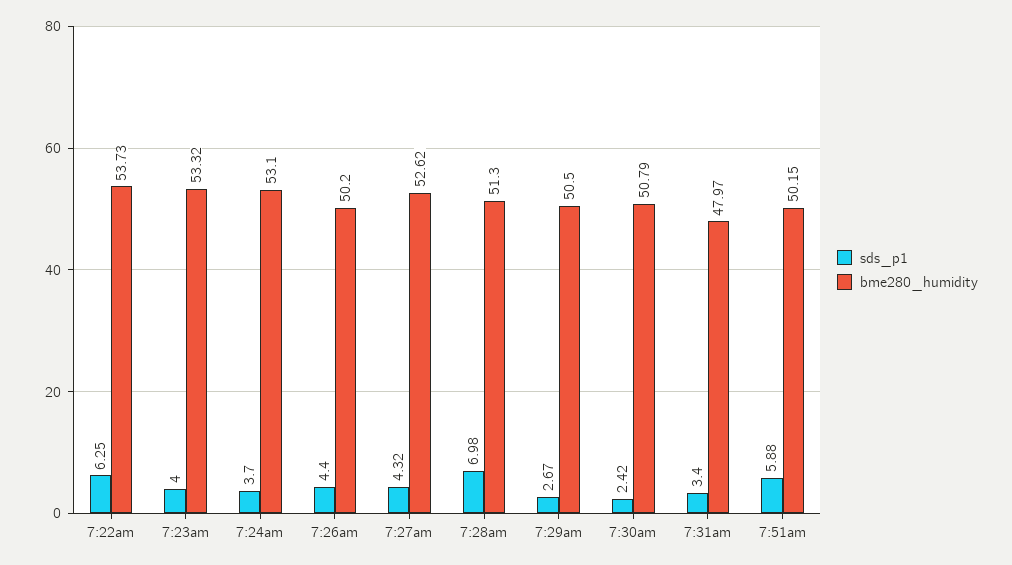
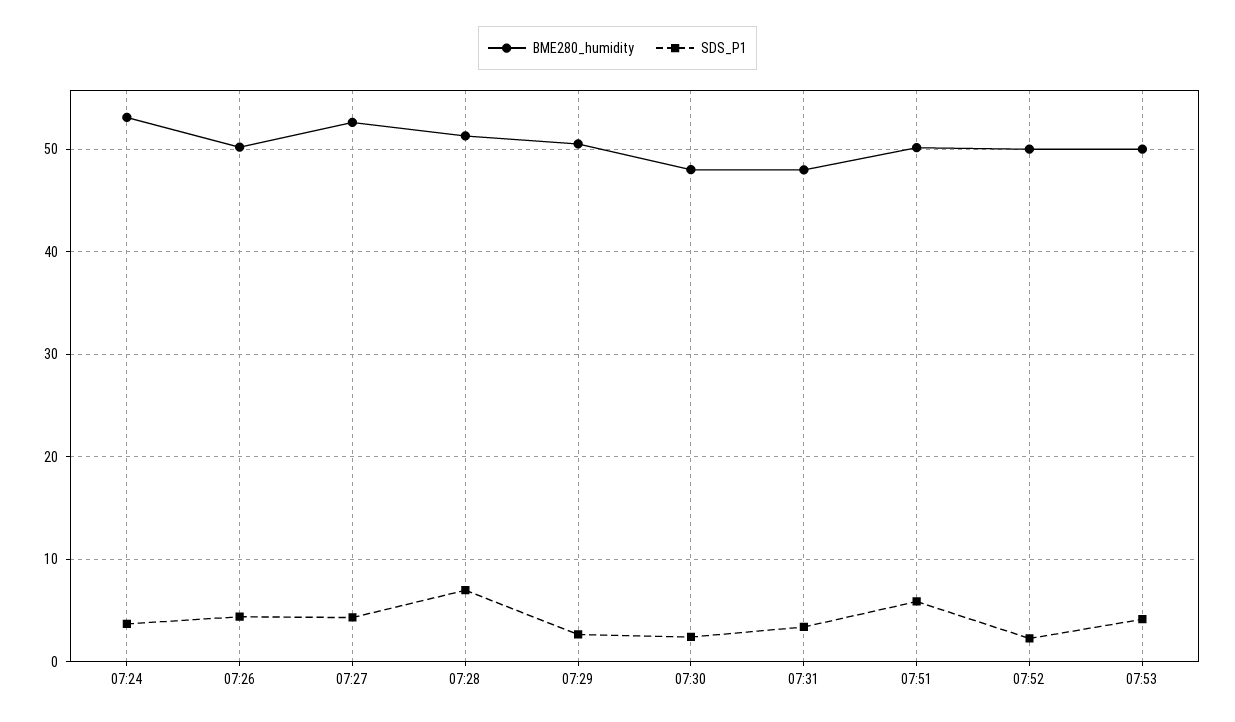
sds_p1, 7:22am: 6.25 -> none
bme280_humidity, 7:22am: 53.73 -> none
sds_p1, 7:23am: 4 -> none
bme280_humidity, 7:23am: 53.32 -> none
bme280_humidity, 7:30am: 50.79 -> 48
bme280_humidity, 07:52: none -> 50
sds_p1, 07:52: none -> 2
bme280_humidity, 07:53: none -> 50
sds_p1, 07:53: none -> 4

